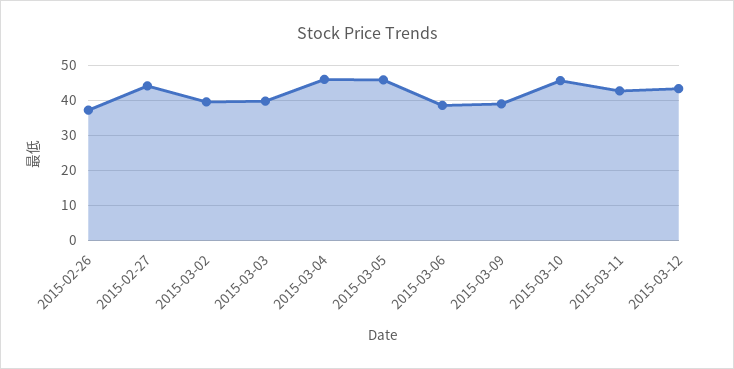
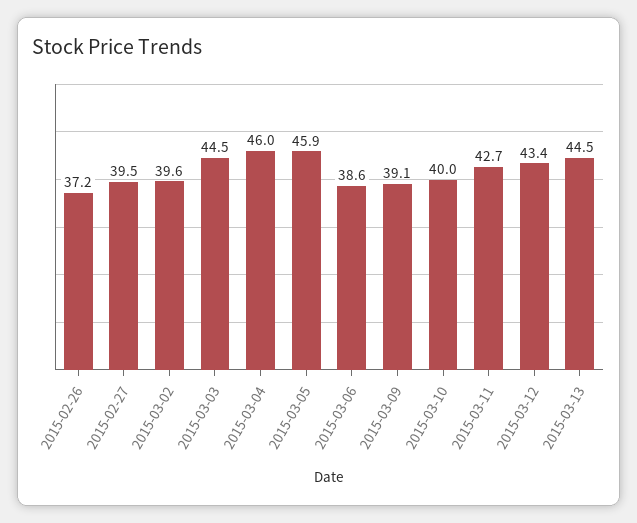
2015-02-27: 44 -> 39.5
2015-03-03: 40 -> 44.5
2015-03-10: 46 -> 40
2015-03-13: none -> 44.5

